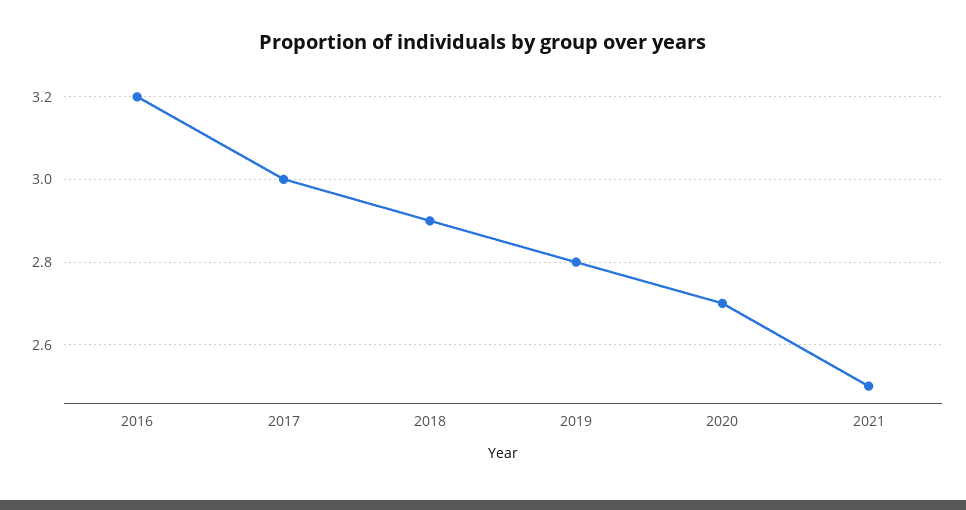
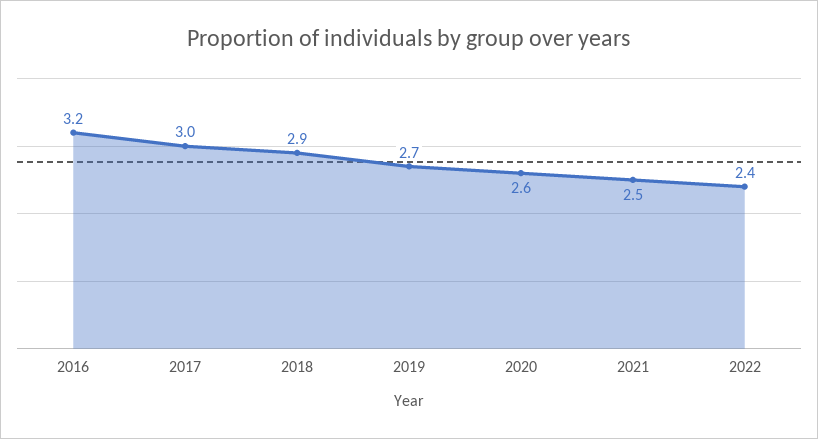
2019: 2.8 -> 2.7
2020: 2.7 -> 2.6
2022: none -> 2.4

